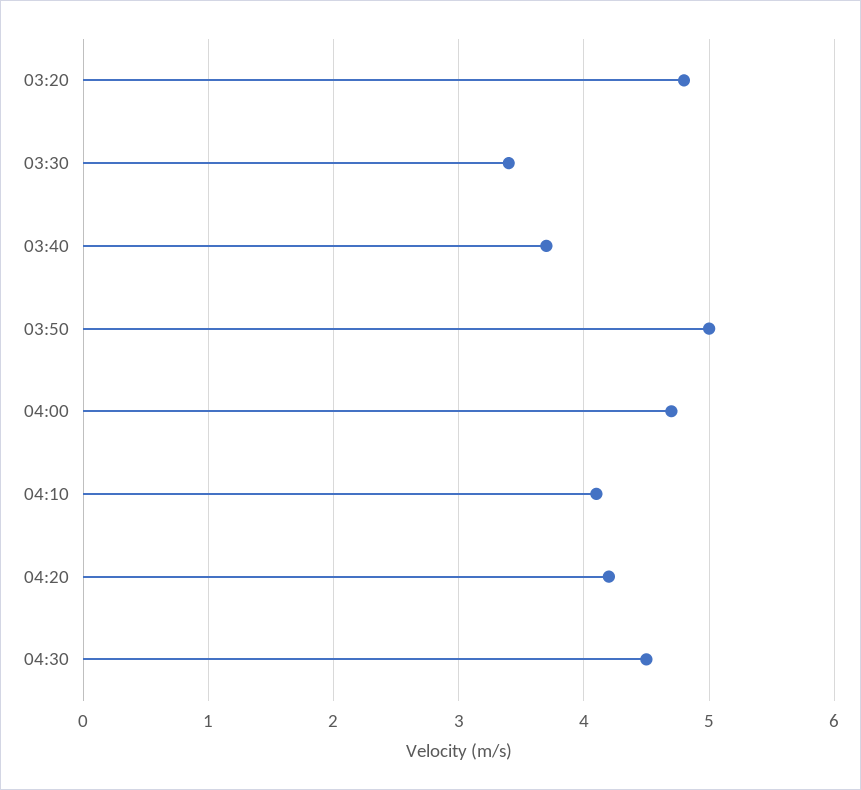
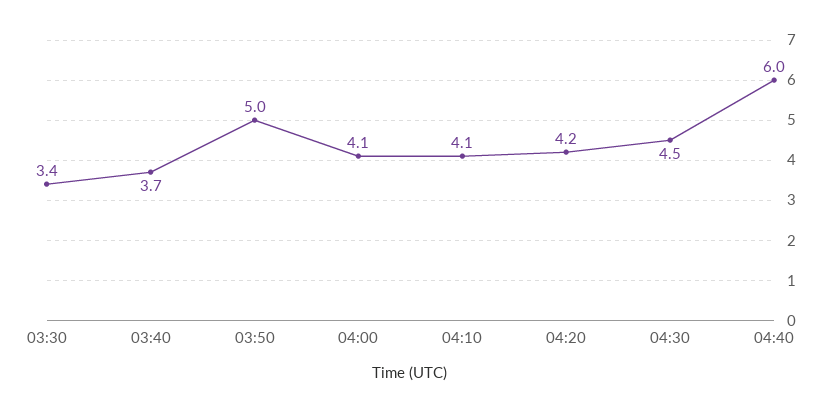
03:20: 4.8 -> none
04:00: 4.7 -> 4.1
04:40: none -> 6

